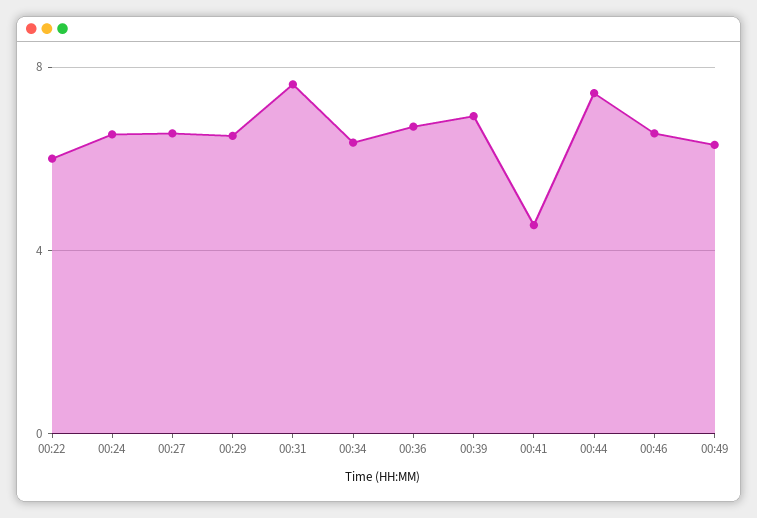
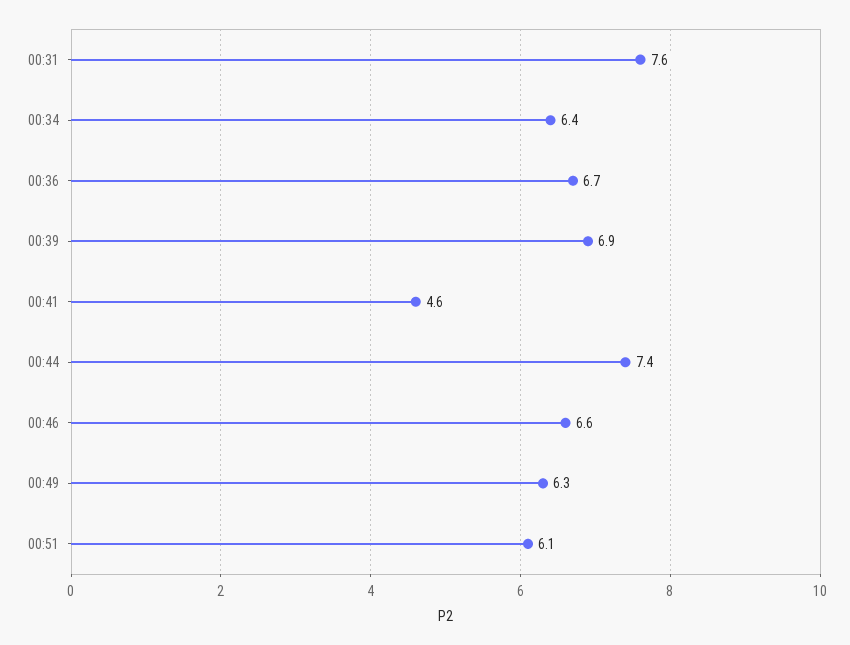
00:22: 6 -> none
00:24: 6.5 -> none
00:27: 6.5 -> none
00:29: 6.5 -> none
00:51: none -> 6.1

